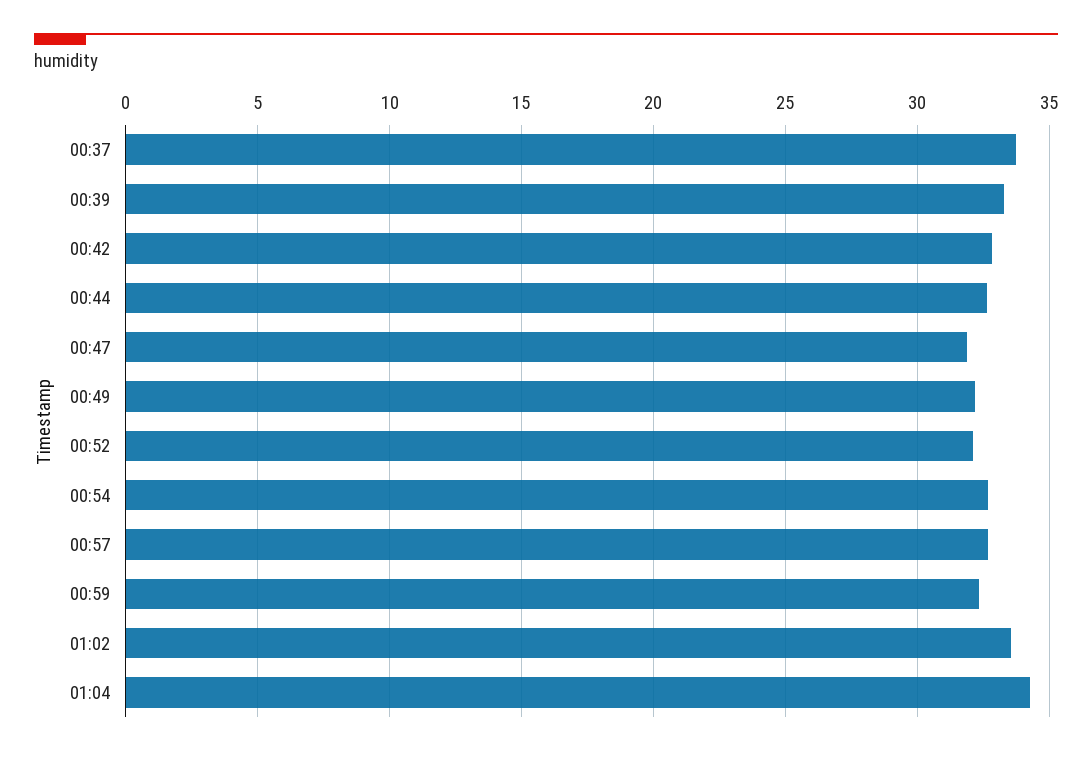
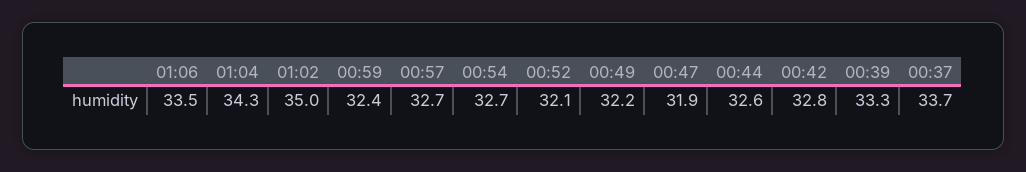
01:02: 33.5 -> 35
01:06: none -> 33.5

